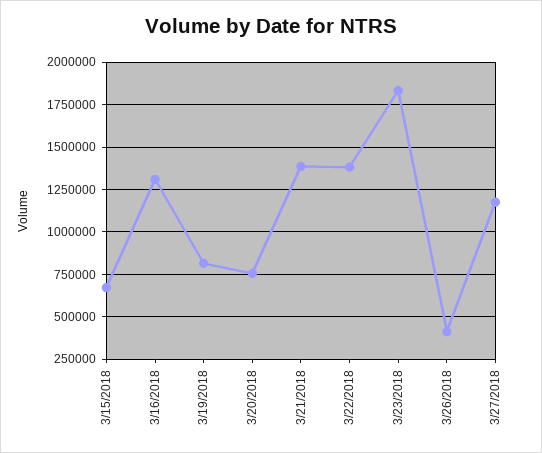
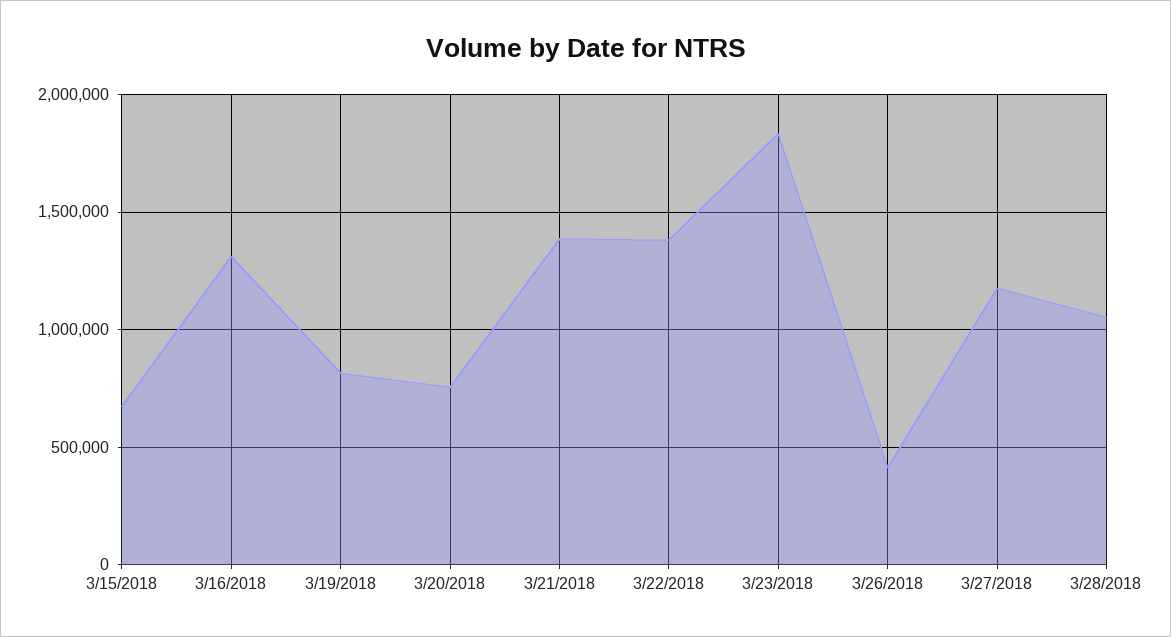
3/28/2018: none -> 1050000

